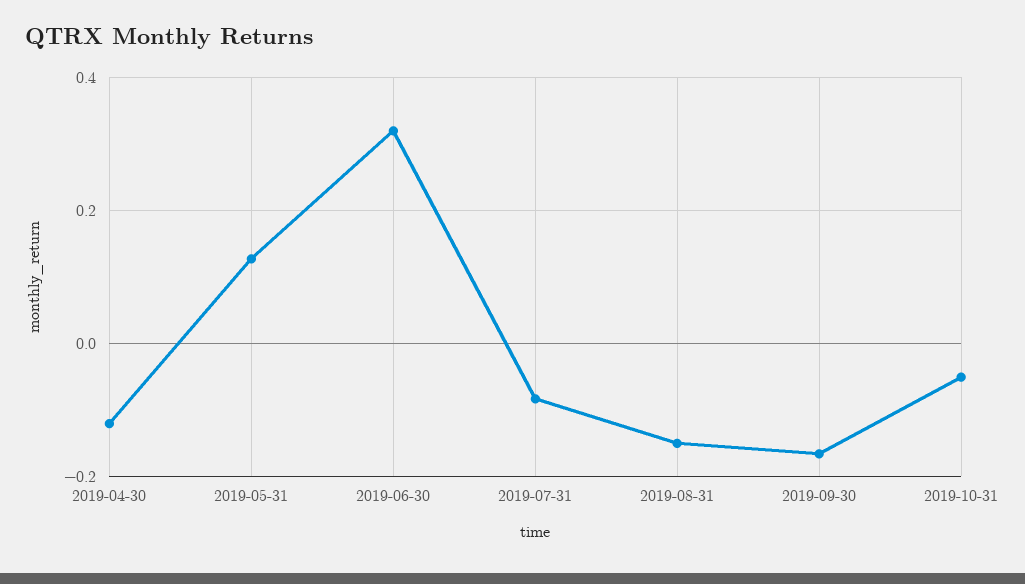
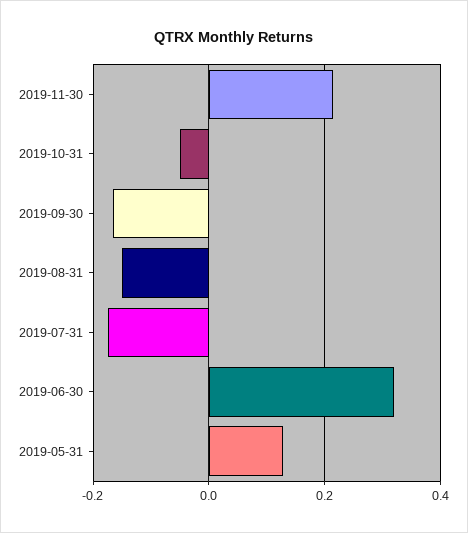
2019-04-30: -0.12 -> none
2019-07-31: -0.08 -> -0.18
2019-11-30: none -> 0.22

